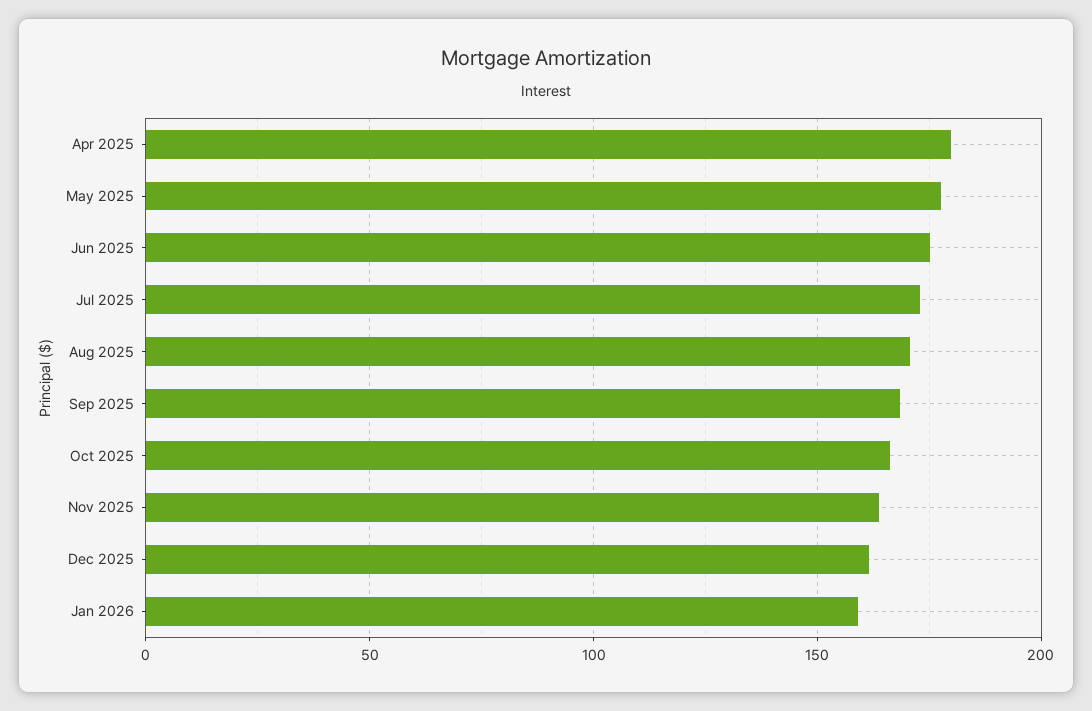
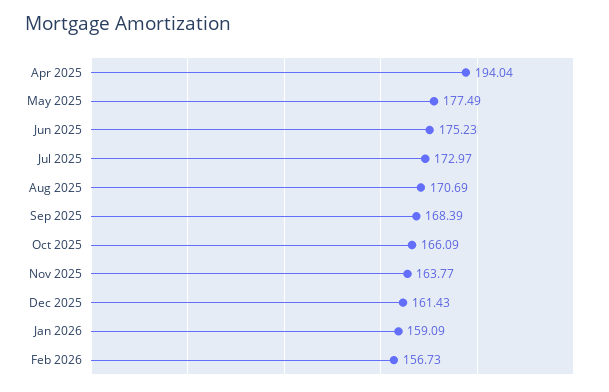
Apr 2025: 180 -> 194.04
Feb 2026: none -> 156.73

